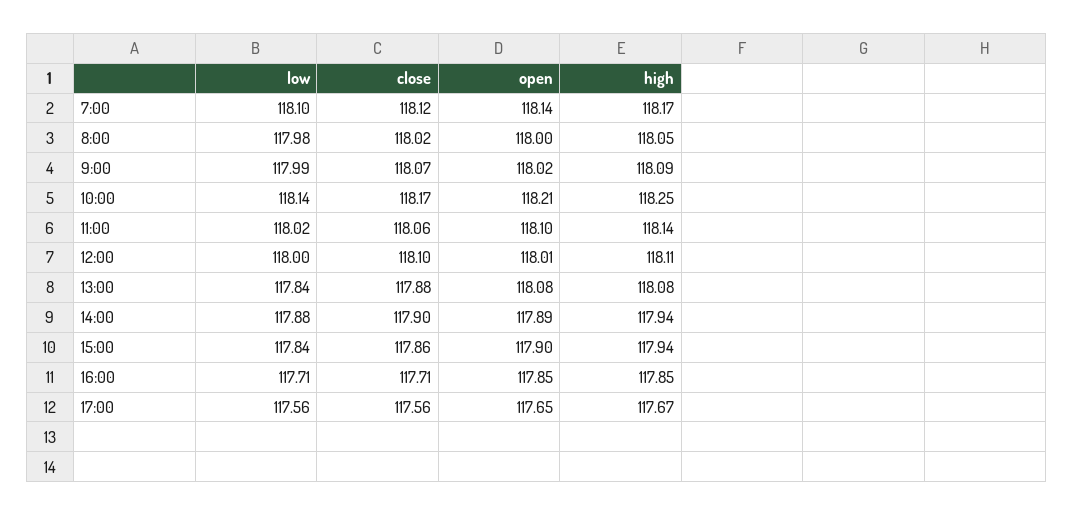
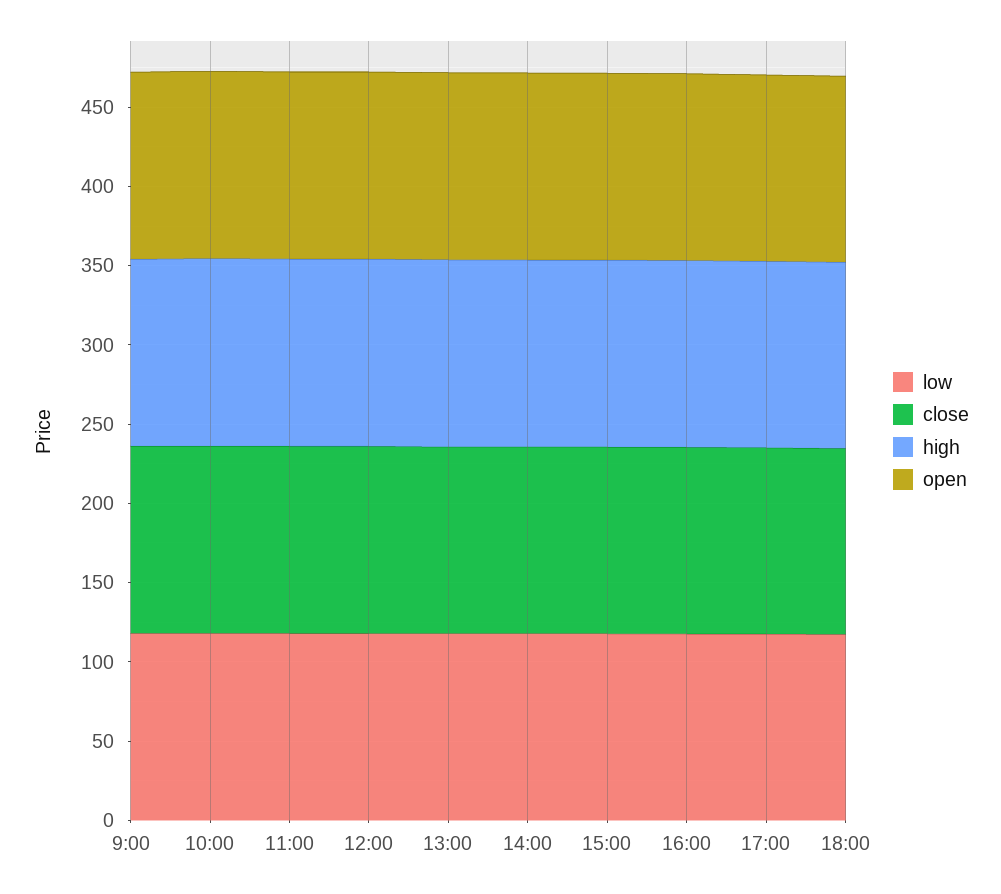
low, 7:00: 118.1 -> none
close, 7:00: 118.12 -> none
open, 7:00: 118.14 -> none
high, 7:00: 118.17 -> none
low, 8:00: 117.98 -> none
close, 8:00: 118.02 -> none
open, 8:00: 118 -> none
high, 8:00: 118.05 -> none
low, 18:00: none -> 120
close, 18:00: none -> 120
high, 18:00: none -> 120
open, 18:00: none -> 120

